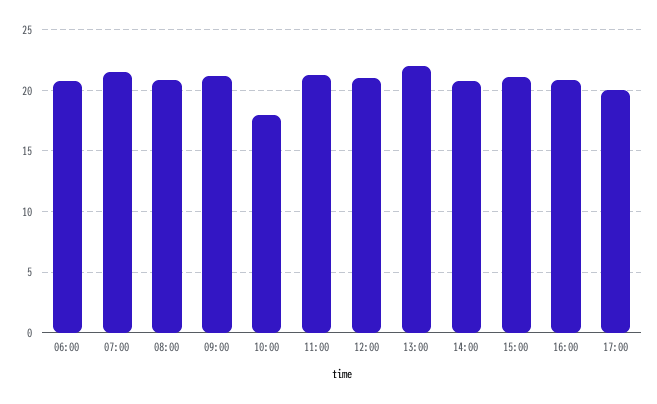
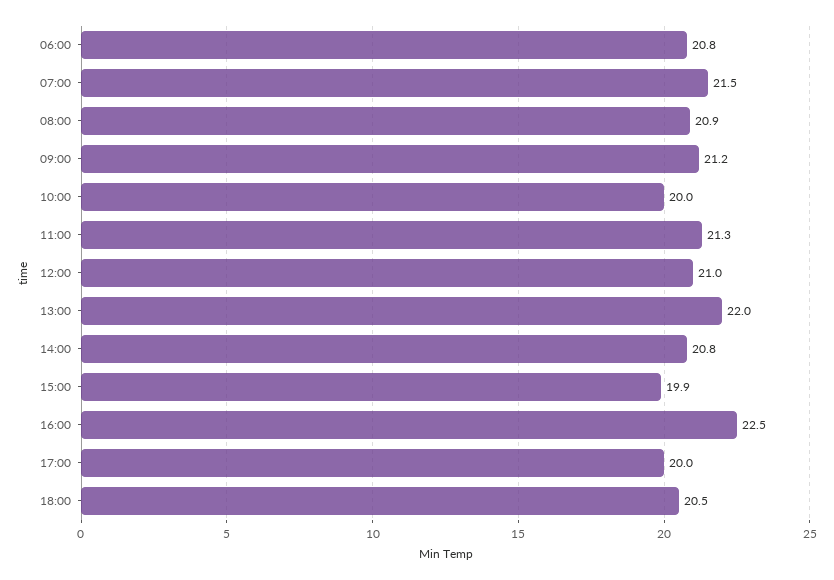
10:00: 18 -> 20
15:00: 21 -> 19.9
16:00: 21 -> 22.5
18:00: none -> 20.5

